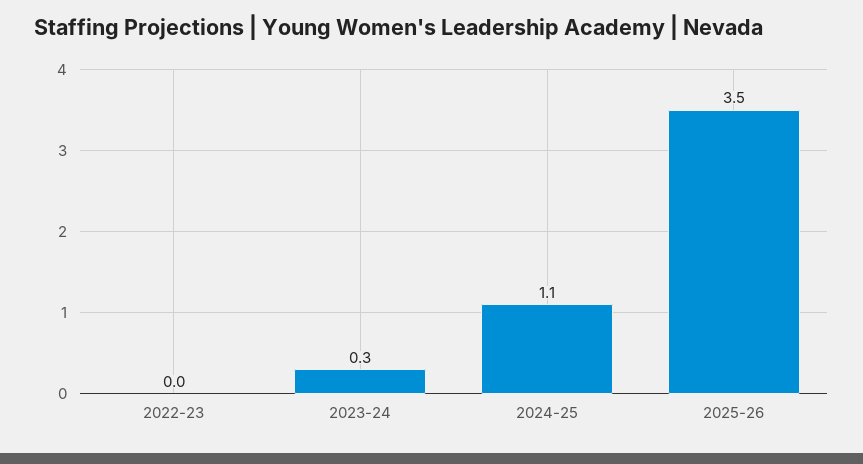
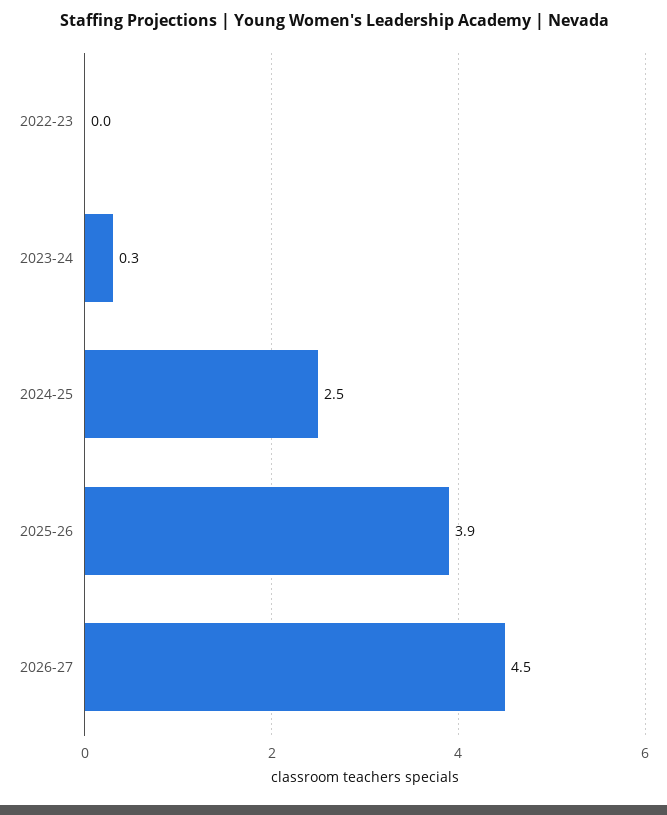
2024-25: 1.1 -> 2.5
2025-26: 3.5 -> 3.9
2026-27: none -> 4.5

